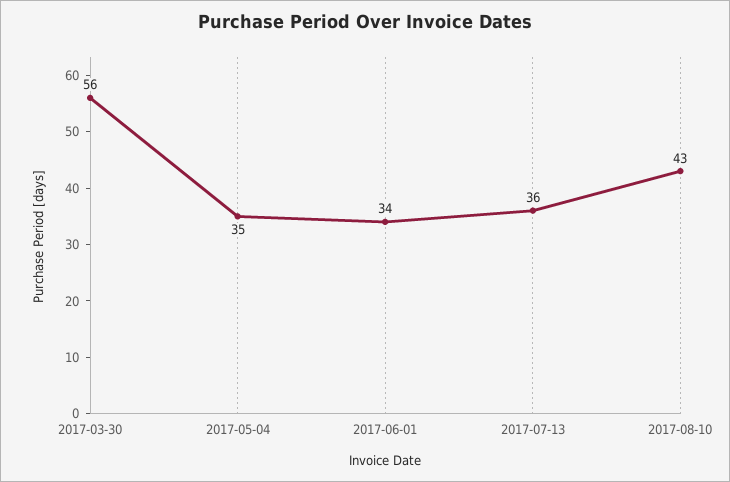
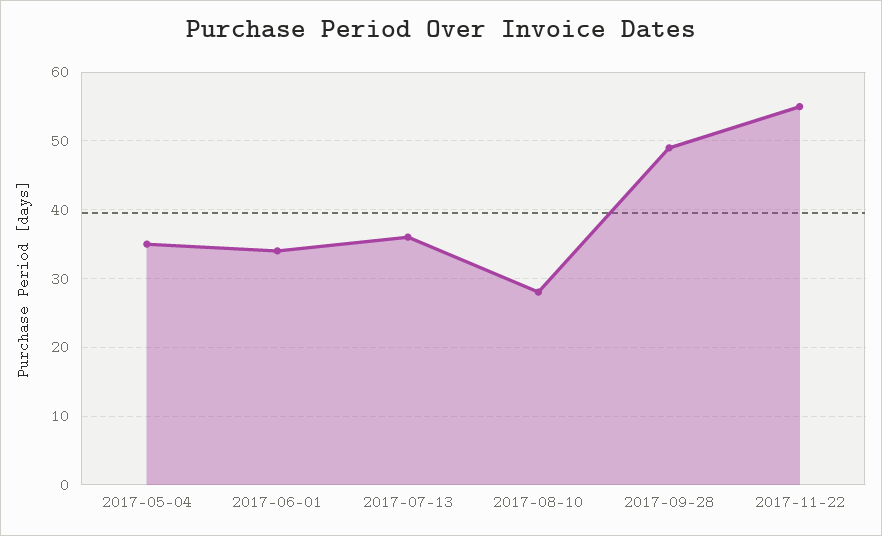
2017-03-30: 56 -> none
2017-08-10: 43 -> 28
2017-09-28: none -> 49
2017-11-22: none -> 55

